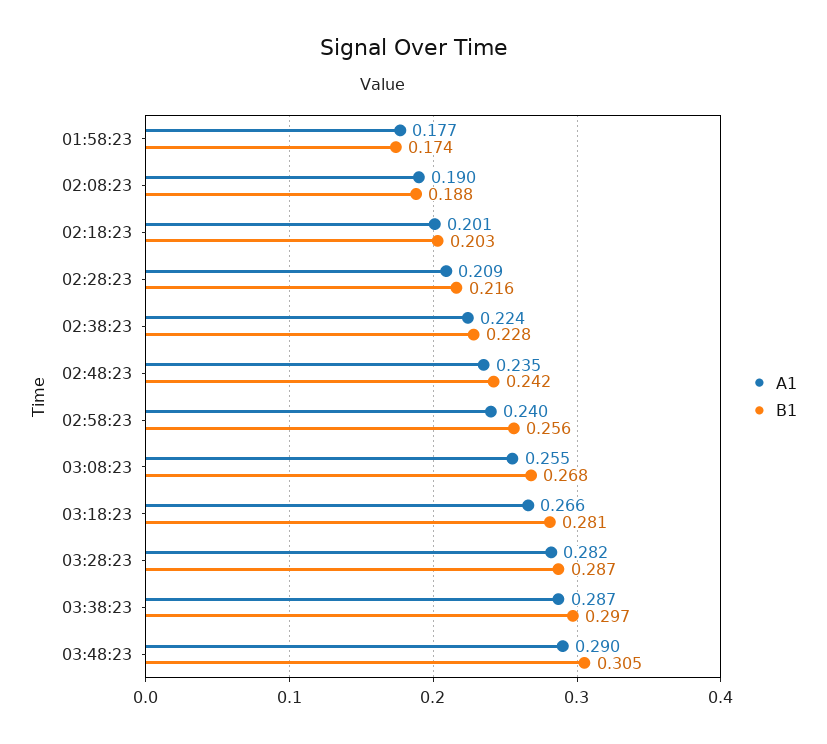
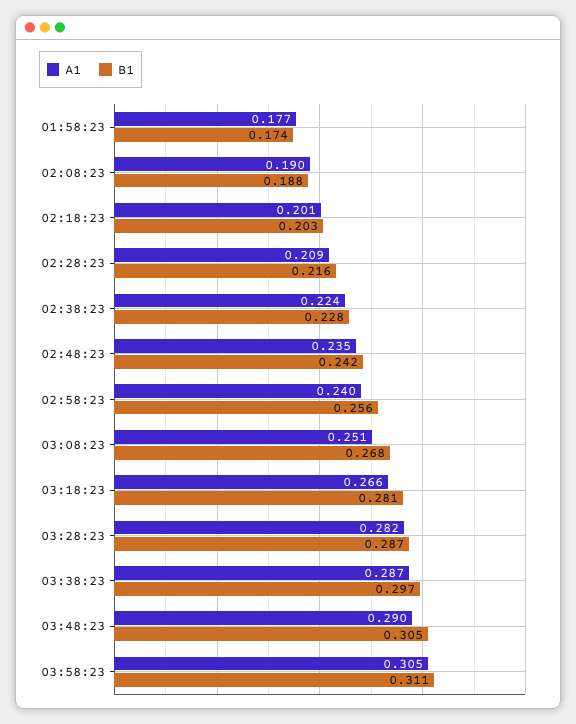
A1, 03:08:23: 0.255 -> 0.251
A1, 03:58:23: none -> 0.305
B1, 03:58:23: none -> 0.311

